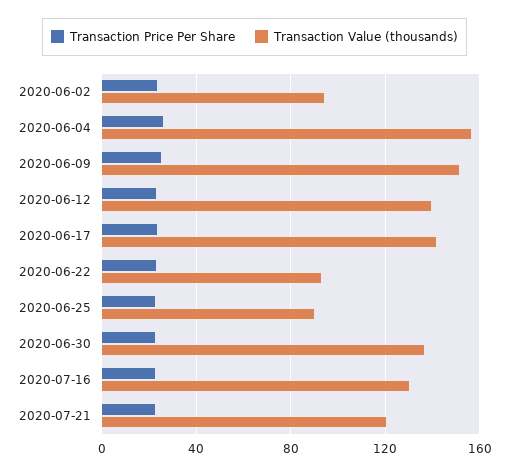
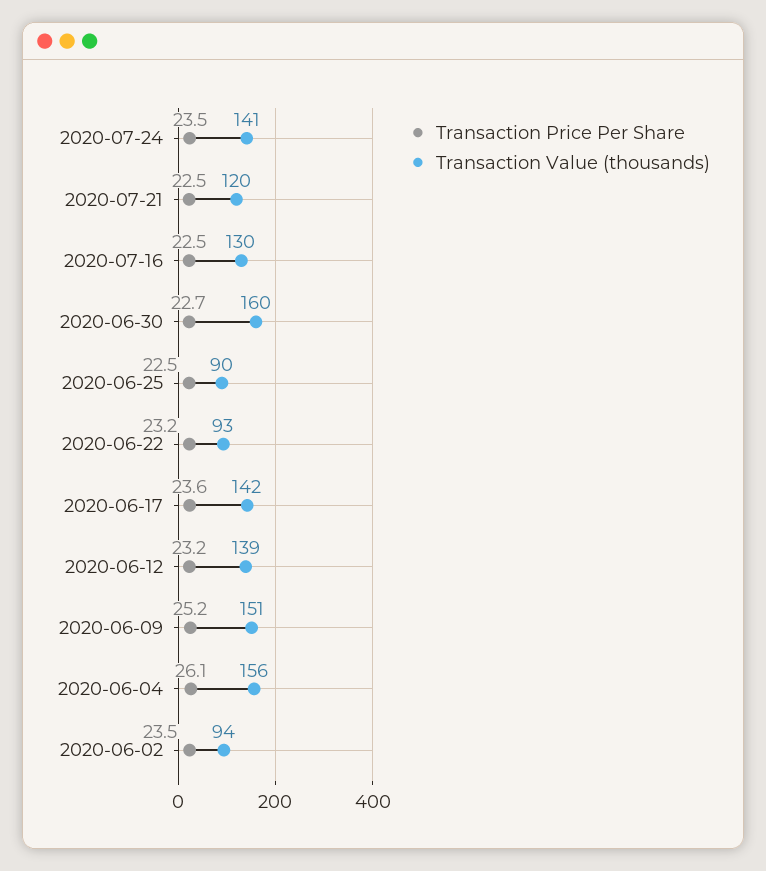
Transaction Value (thousands), 2020-06-30: 135 -> 160
Transaction Price Per Share, 2020-07-24: none -> 23.5
Transaction Value (thousands), 2020-07-24: none -> 141

